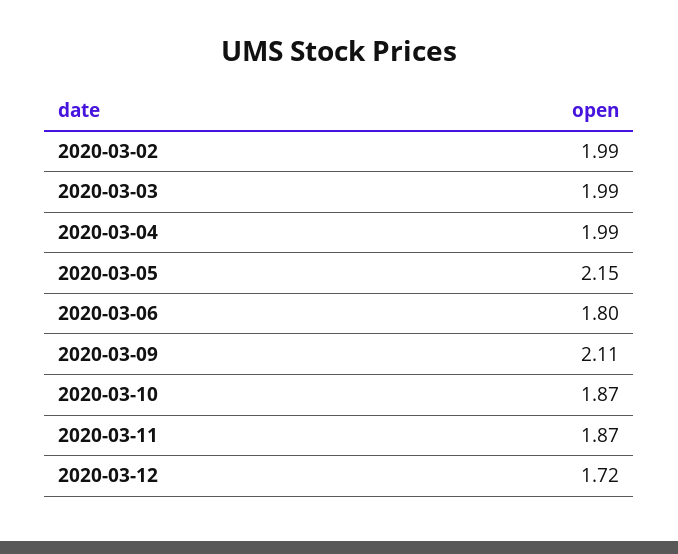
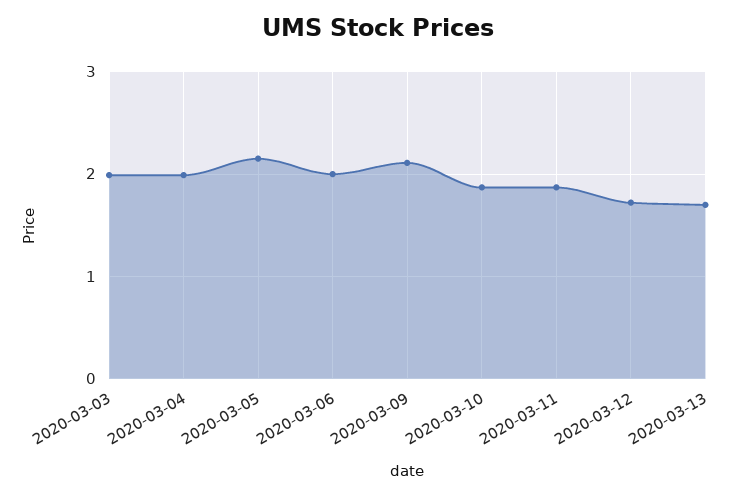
2020-03-02: 1.99 -> none
2020-03-06: 1.8 -> 2
2020-03-13: none -> 1.7

